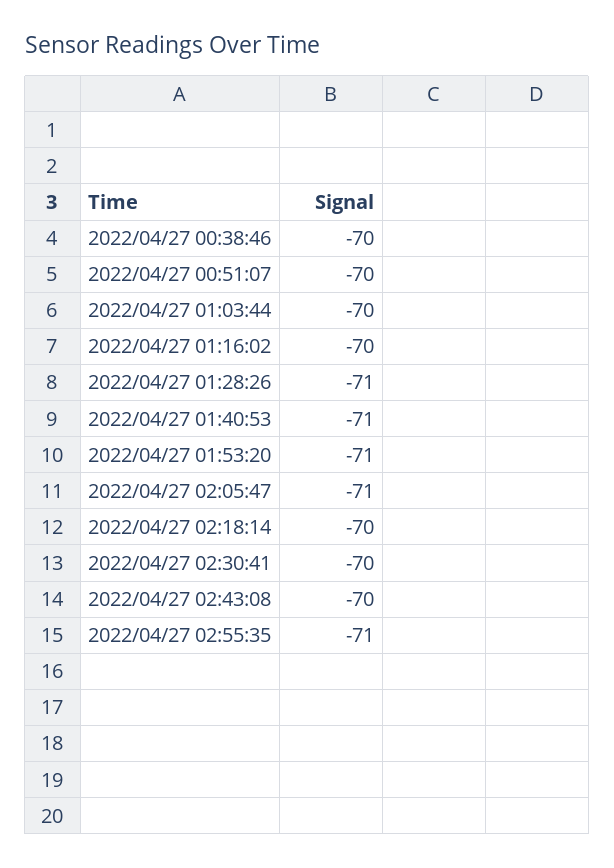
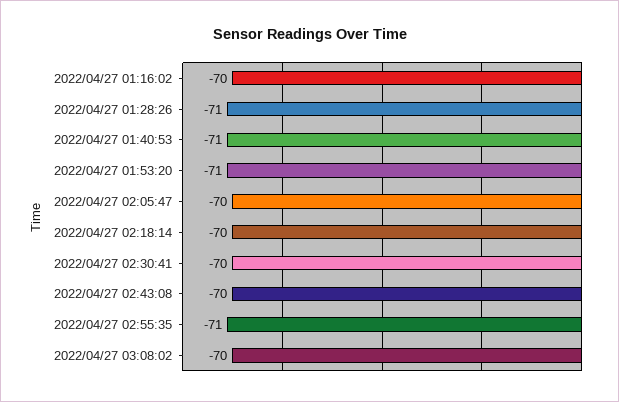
2022/04/27 00:38:46: -70 -> none
2022/04/27 00:51:07: -70 -> none
2022/04/27 01:03:44: -70 -> none
2022/04/27 02:05:47: -71 -> -70
2022/04/27 03:08:02: none -> -70

